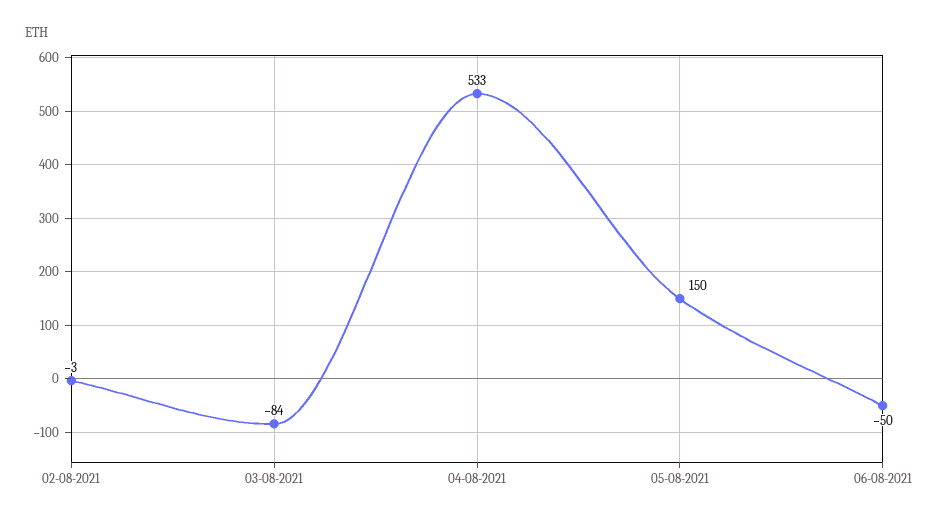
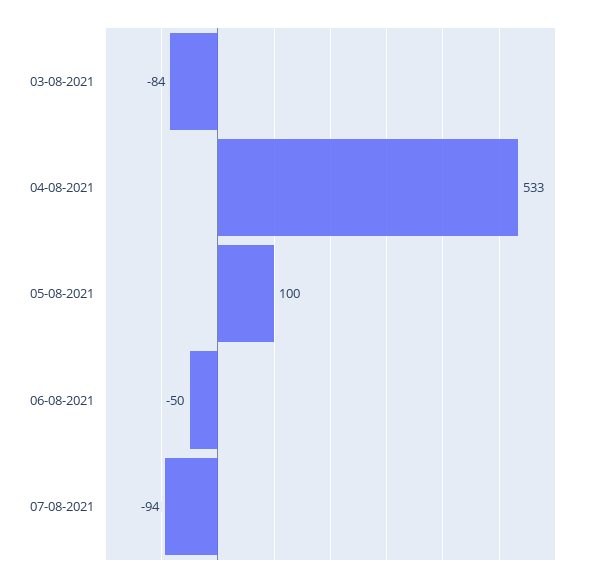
02-08-2021: -3 -> none
05-08-2021: 150 -> 100
07-08-2021: none -> -94

